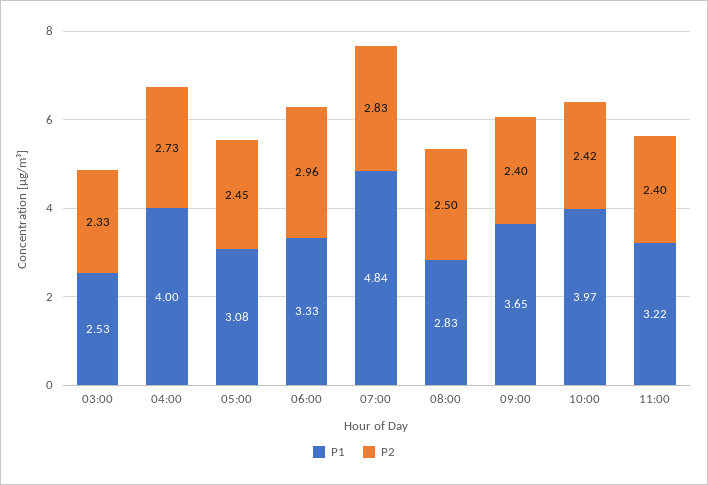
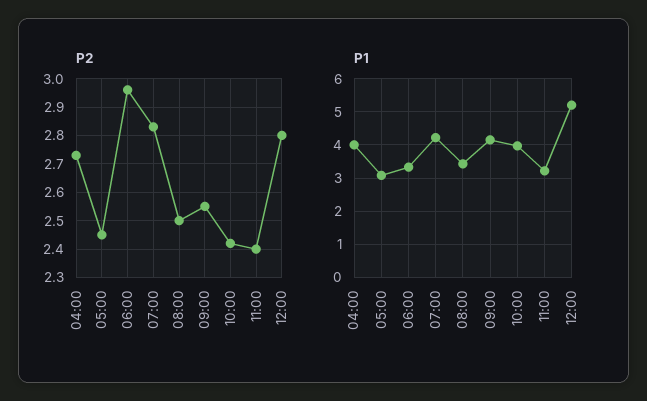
P1, 03:00: 2.53 -> none
P2, 03:00: 2.33 -> none
P1, 07:00: 4.84 -> 4.2
P1, 08:00: 2.83 -> 3.4
P1, 09:00: 3.65 -> 4.2
P2, 09:00: 2.4 -> 2.55
P2, 12:00: none -> 2.8
P1, 12:00: none -> 5.2

